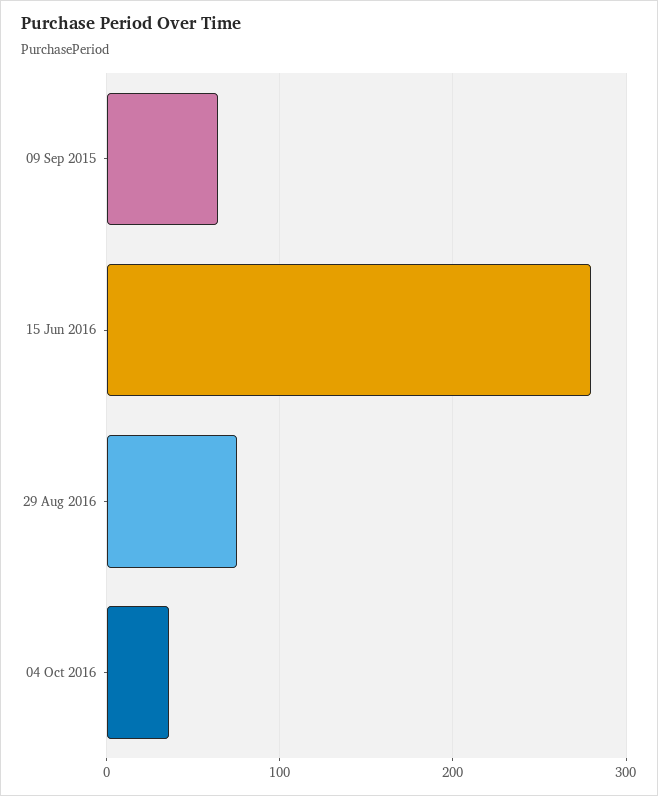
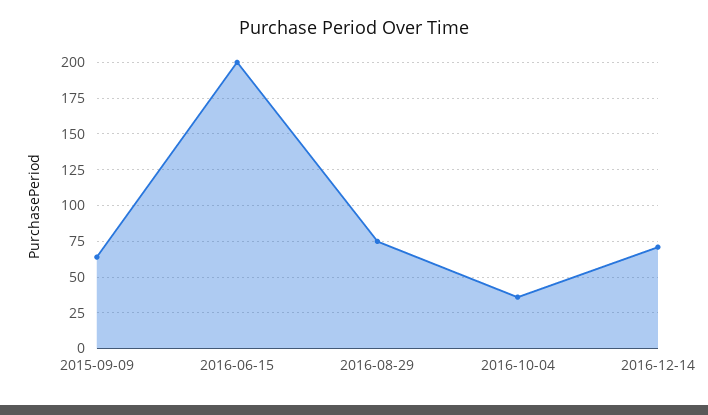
15 Jun 2016: 280 -> 200
2016-12-14: none -> 70

